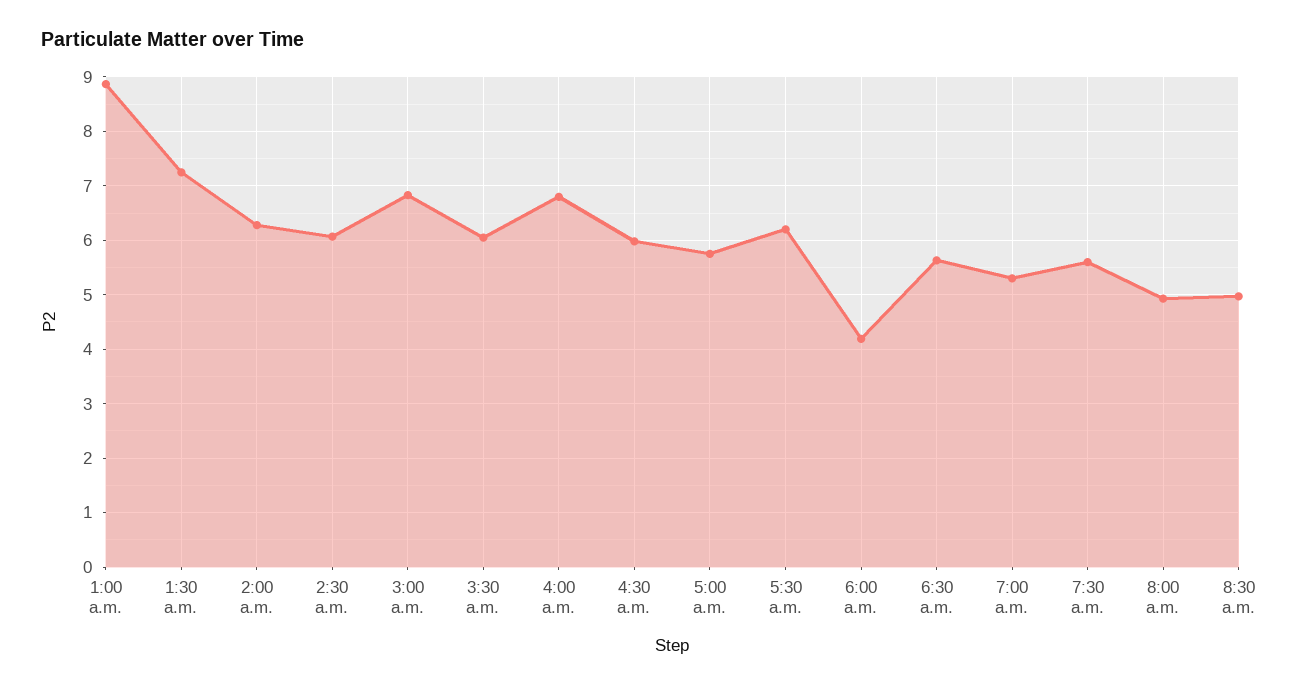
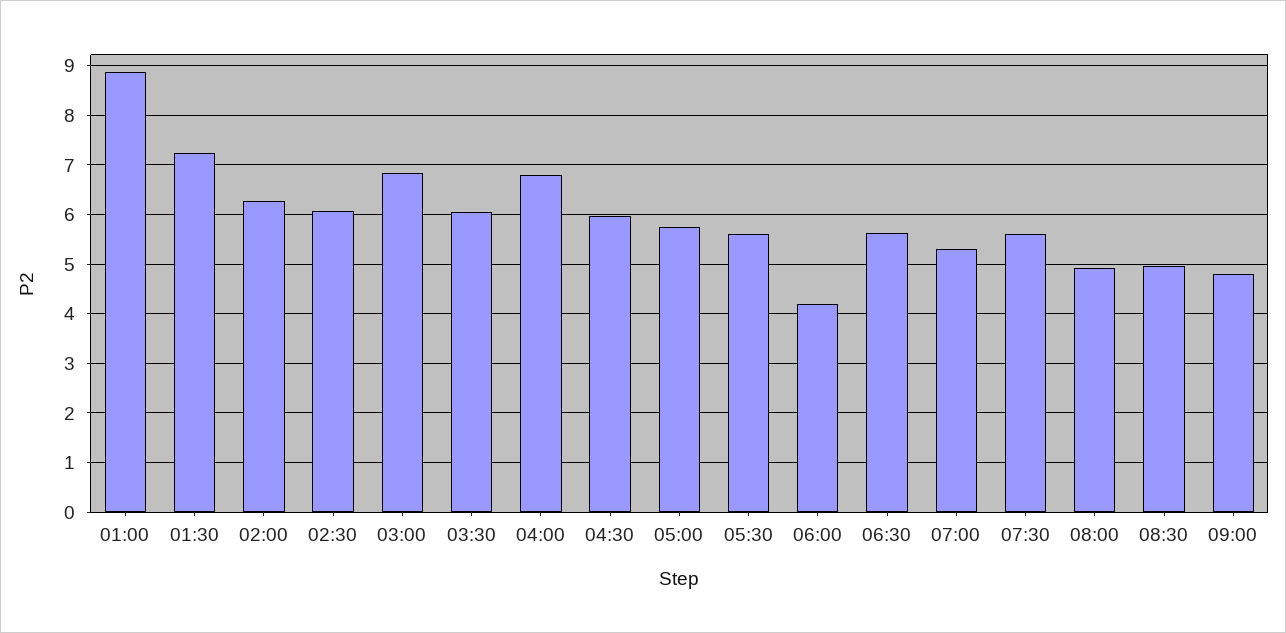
5:30 a.m.: 6.2 -> 5.6
09:00: none -> 4.8

